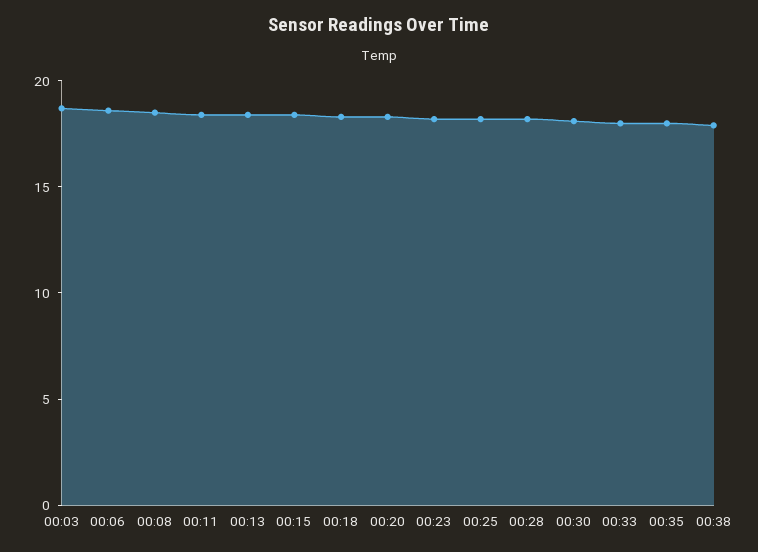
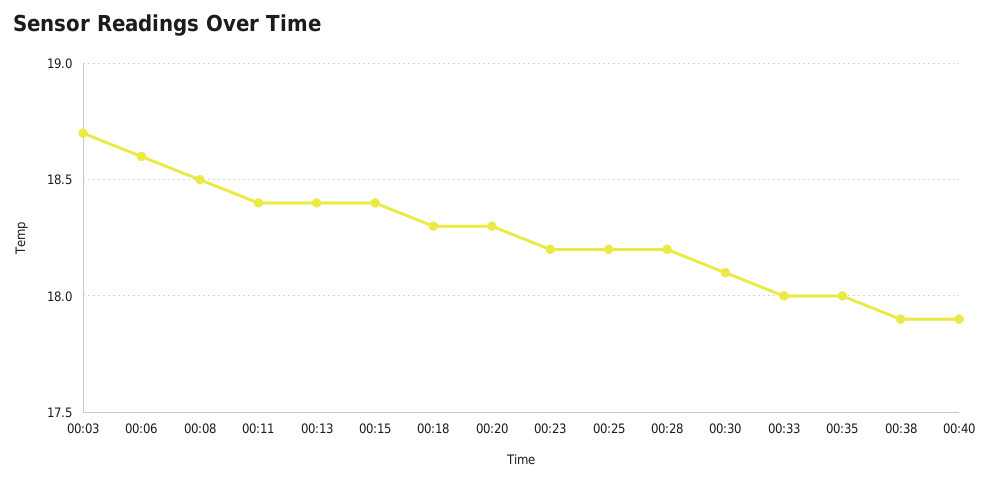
00:40: none -> 17.9

